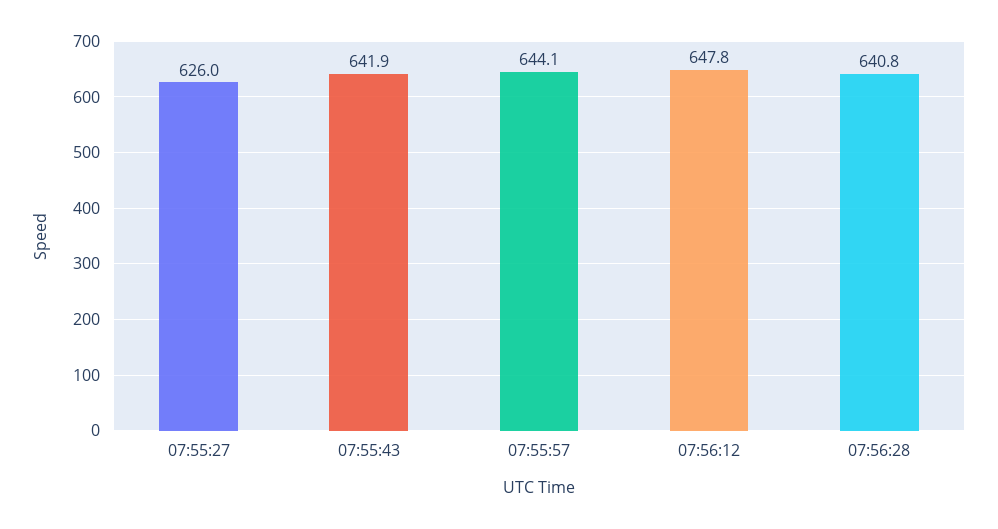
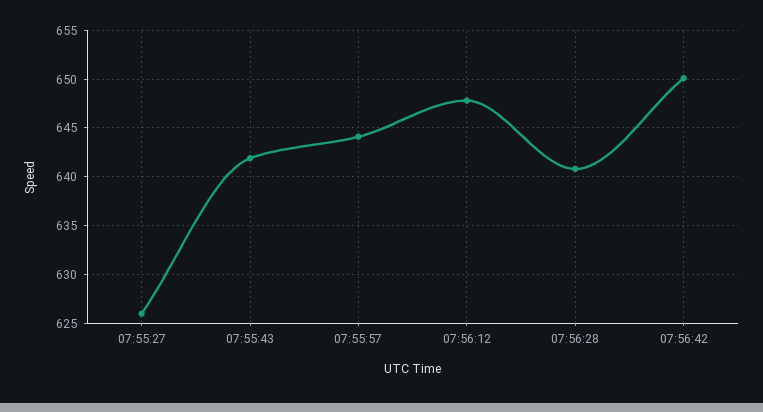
07:56:42: none -> 650

